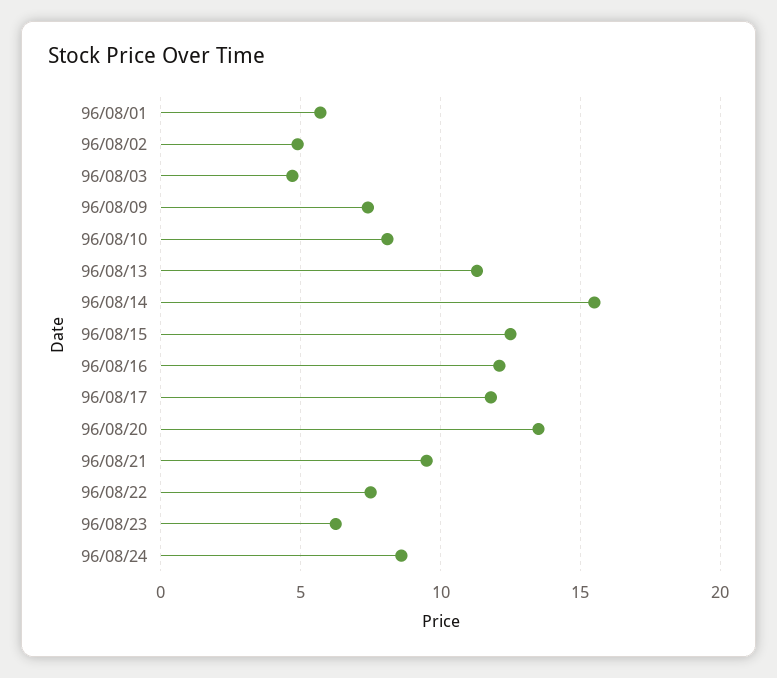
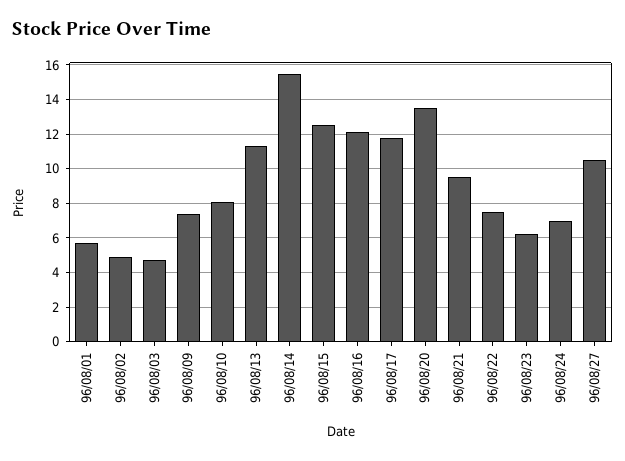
96/08/24: 8.5 -> 7
96/08/27: none -> 10.5

